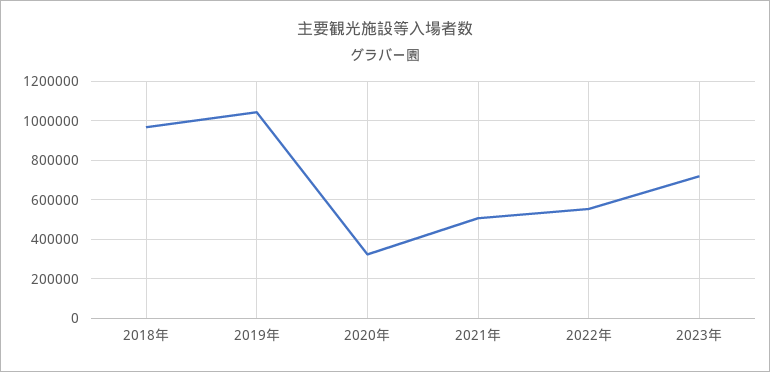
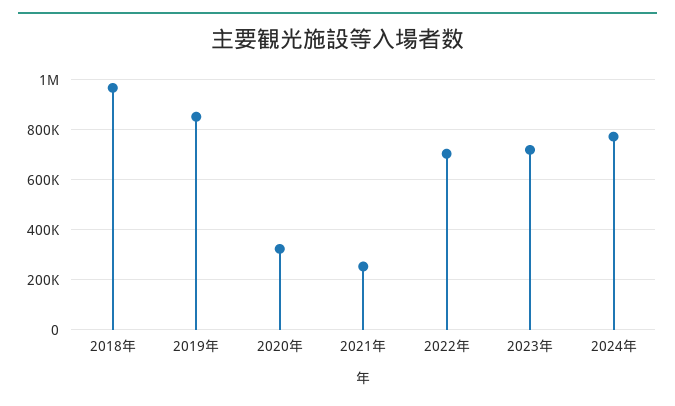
2019年: 1050000 -> 850000
2021年: 500000 -> 250000
2022年: 550000 -> 700000
2024年: none -> 775000

